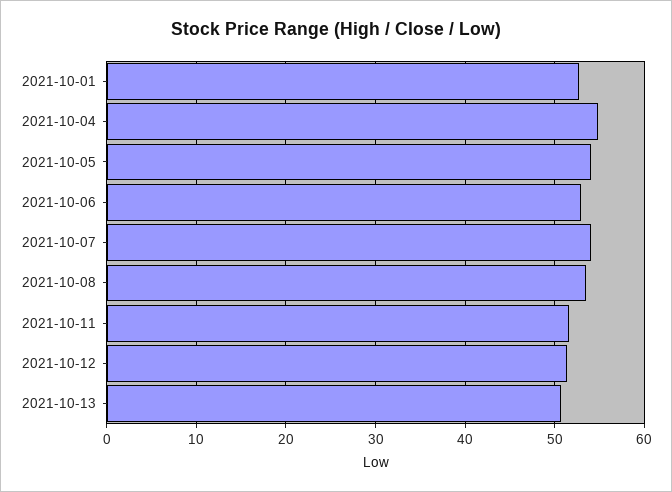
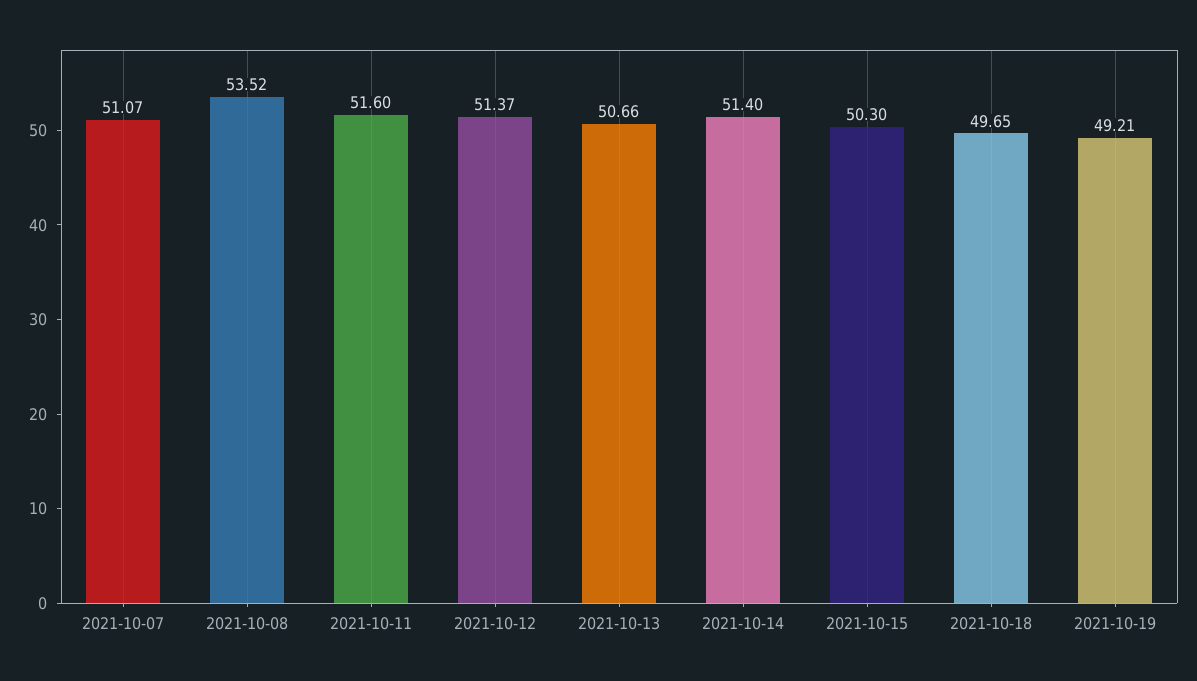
2021-10-01: 53 -> none
2021-10-04: 55 -> none
2021-10-05: 54 -> none
2021-10-06: 53 -> none
2021-10-07: 54 -> 51.07
2021-10-14: none -> 51.4
2021-10-15: none -> 50.3
2021-10-18: none -> 49.65
2021-10-19: none -> 49.21

